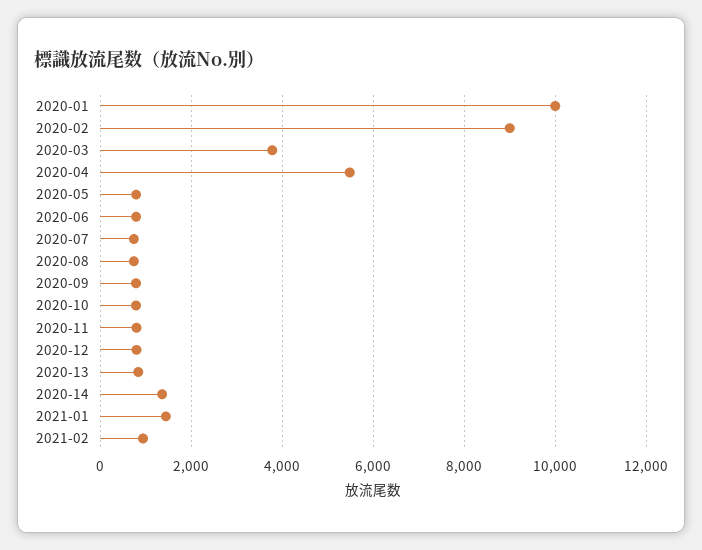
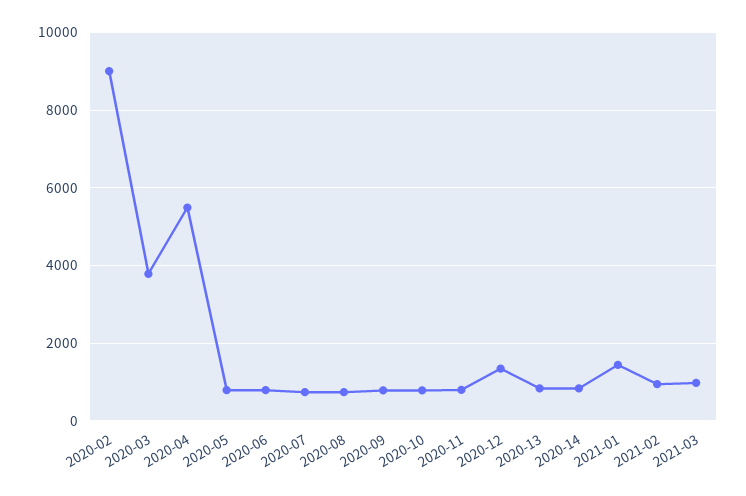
2020-01: 10000 -> none
2020-12: 800 -> 1400
2020-14: 1400 -> 800
2021-03: none -> 1000

